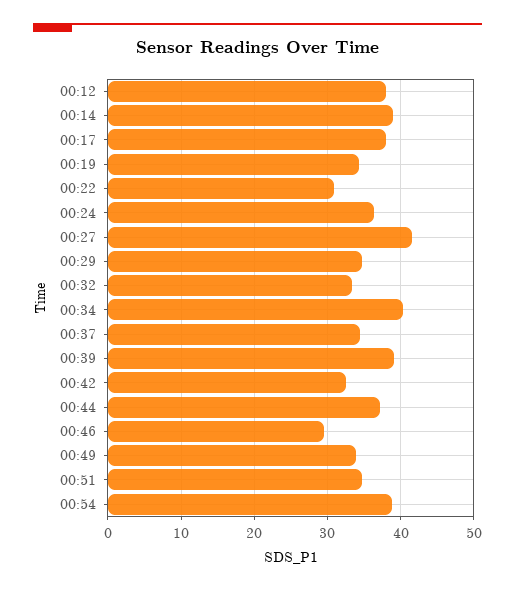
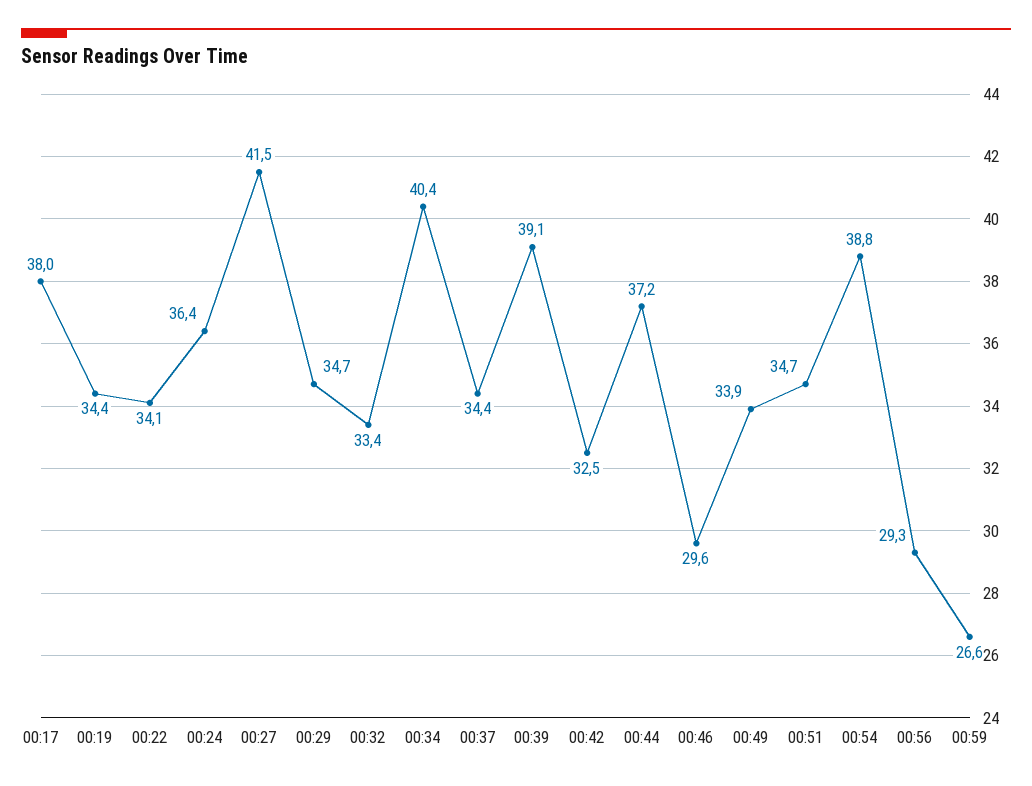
00:12: 38 -> none
00:14: 39 -> none
00:22: 31 -> 34.1
00:56: none -> 29.3
00:59: none -> 26.6

